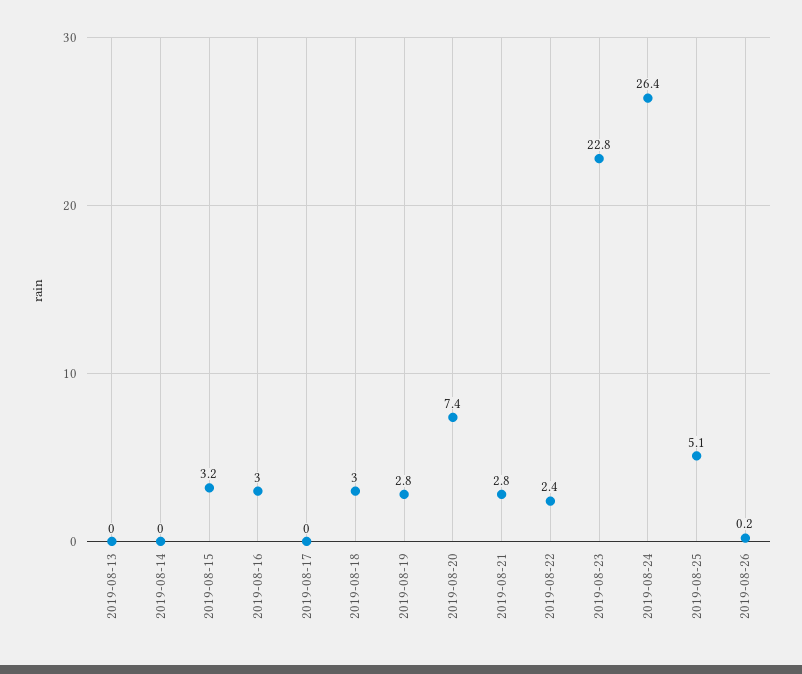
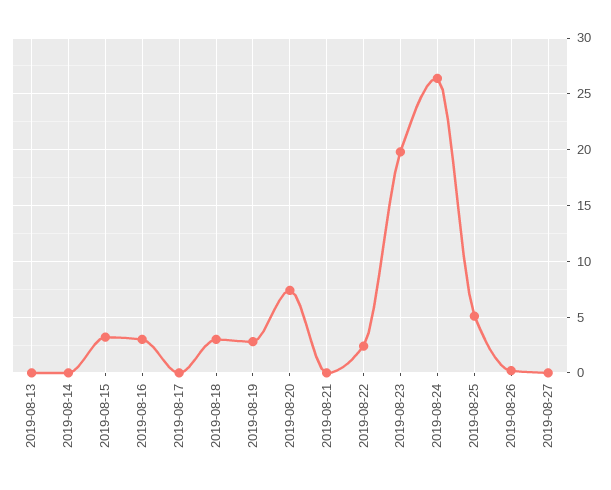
2019-08-21: 2.8 -> 0
2019-08-23: 22.8 -> 20
2019-08-27: none -> 0

